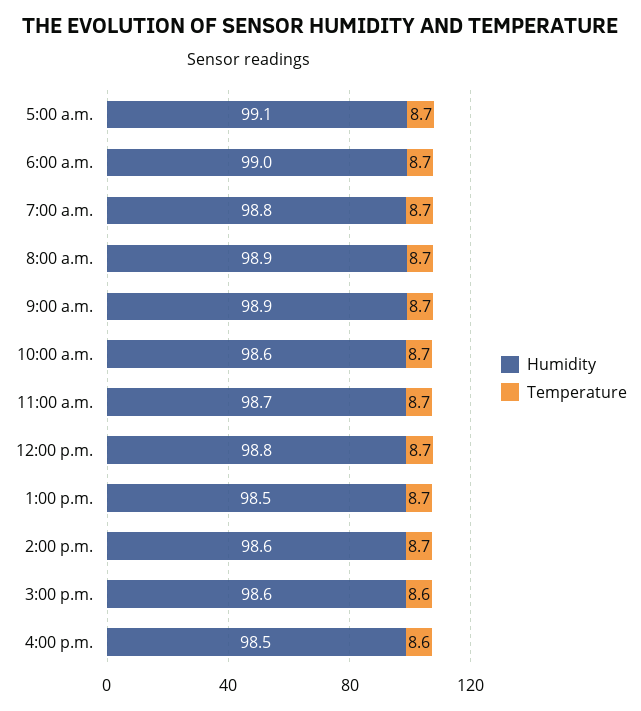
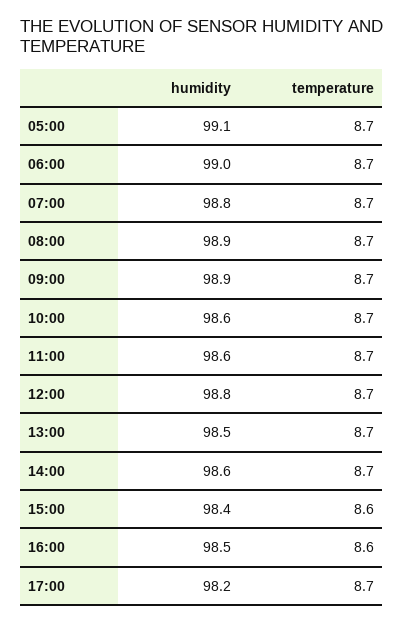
Humidity, 11:00 a.m.: 98.7 -> 98.6
Humidity, 3:00 p.m.: 98.6 -> 98.4
Humidity, 17:00: none -> 98.2
Temperature, 17:00: none -> 8.7

